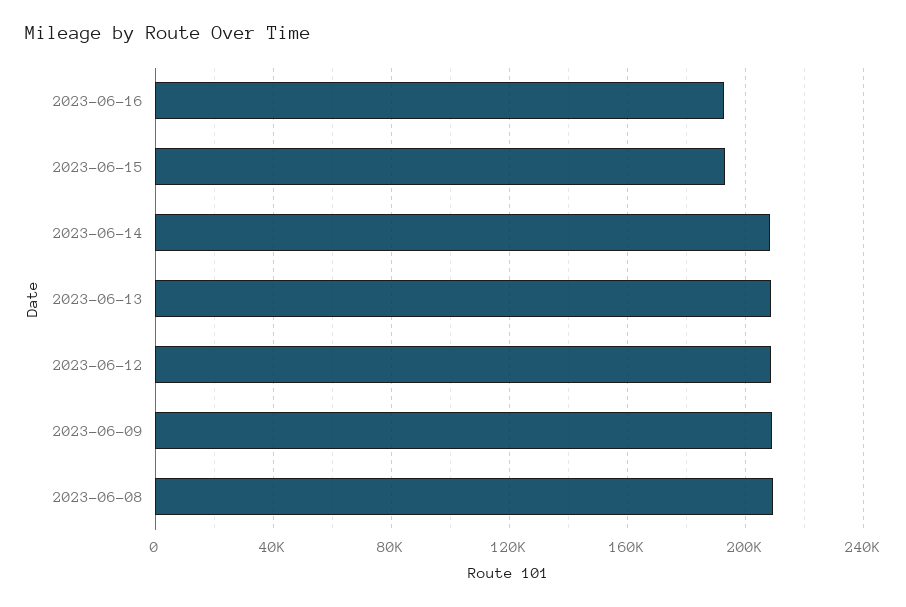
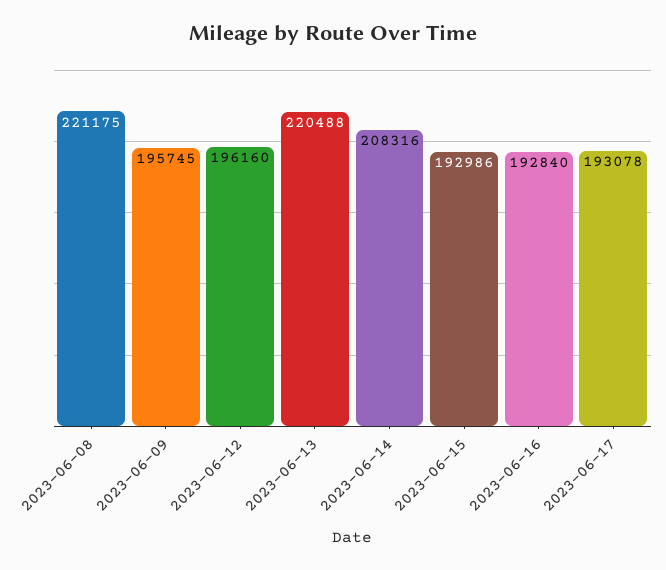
2023-06-13: 210000 -> 220488
2023-06-12: 210000 -> 196160
2023-06-09: 210000 -> 195745
2023-06-08: 210000 -> 221175
2023-06-17: none -> 193078

